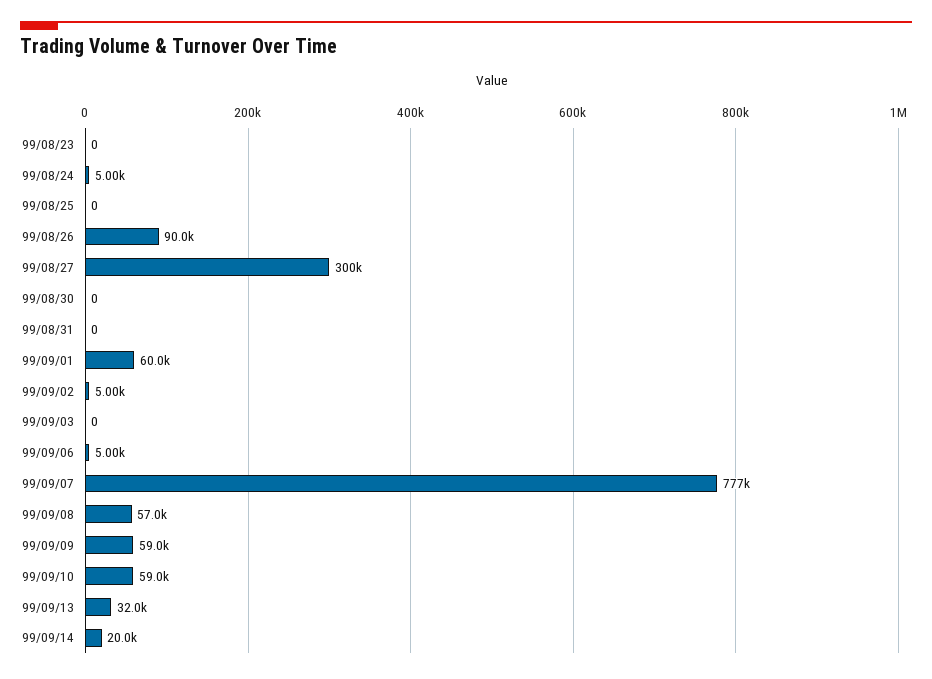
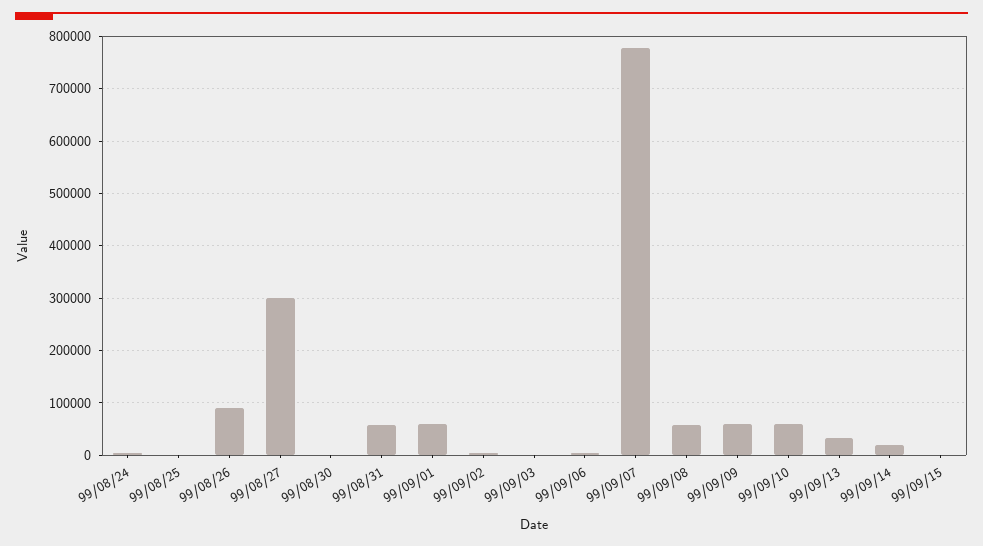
99/08/23: 0 -> none
99/08/31: 0 -> 60000
99/09/15: none -> 0

